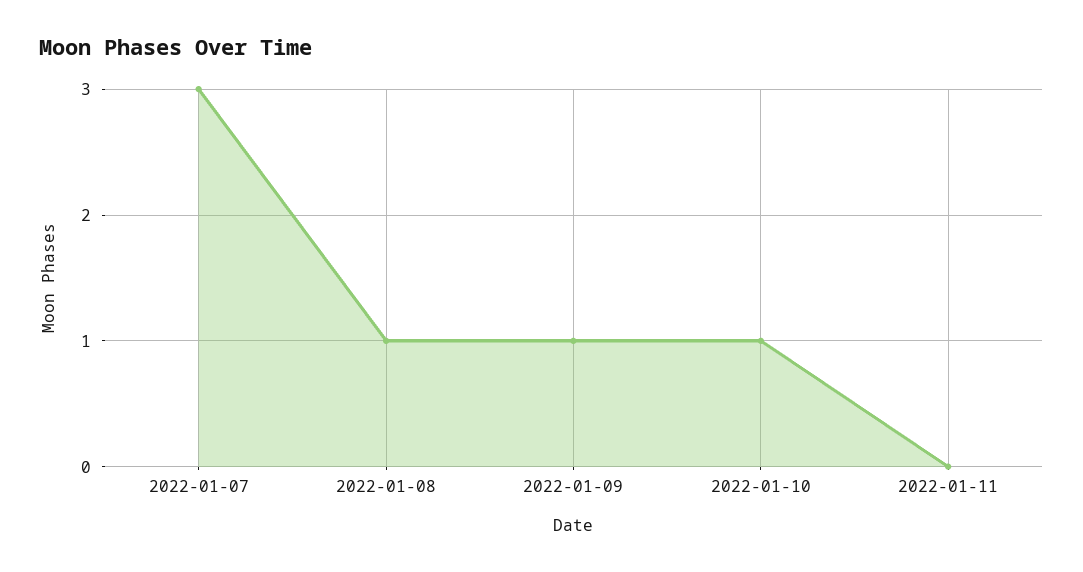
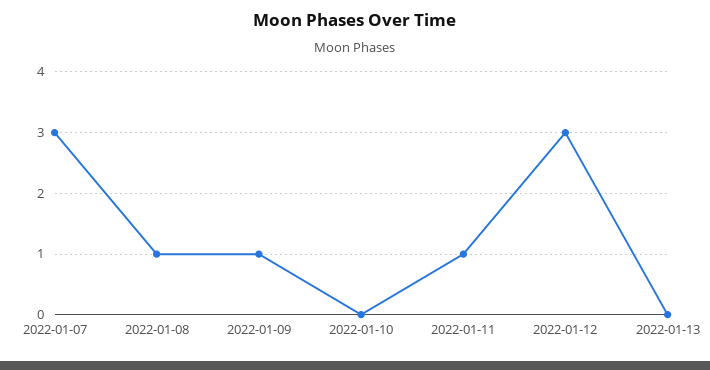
2022-01-10: 1 -> 0
2022-01-11: 0 -> 1
2022-01-12: none -> 3
2022-01-13: none -> 0

